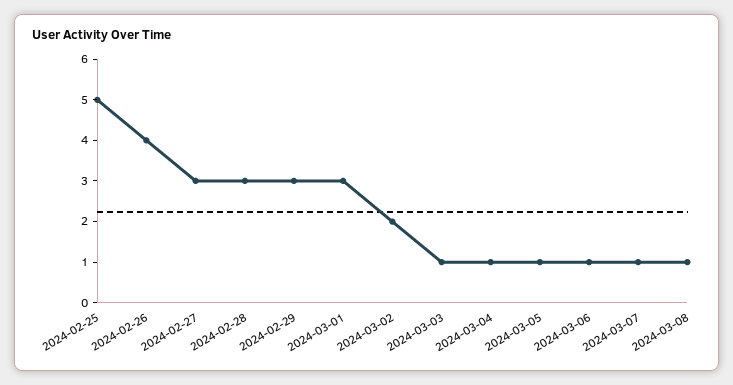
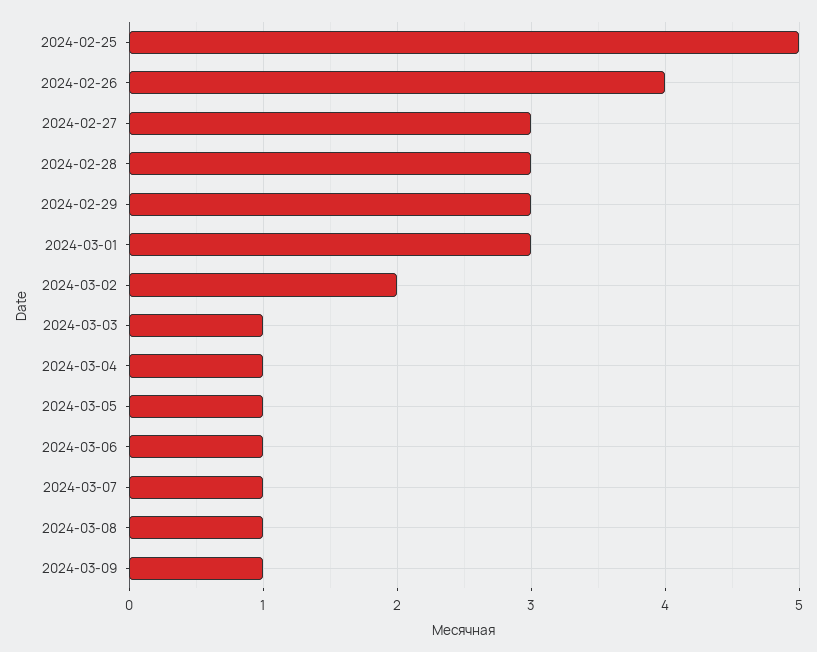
2024-03-09: none -> 1

